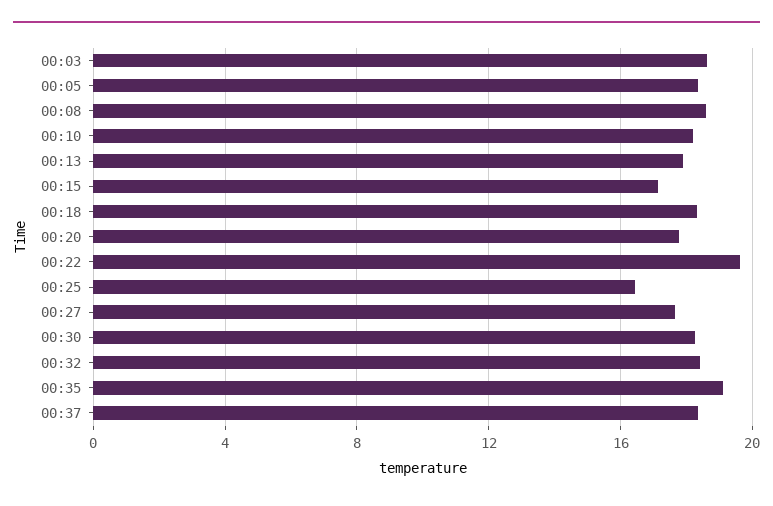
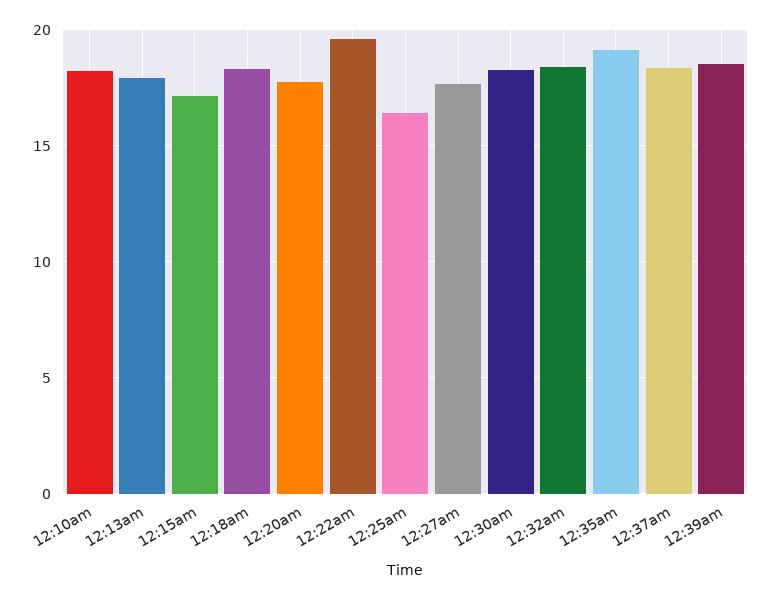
00:03: 18.5 -> none
00:05: 18.5 -> none
00:08: 18.5 -> none
12:39am: none -> 18.5

